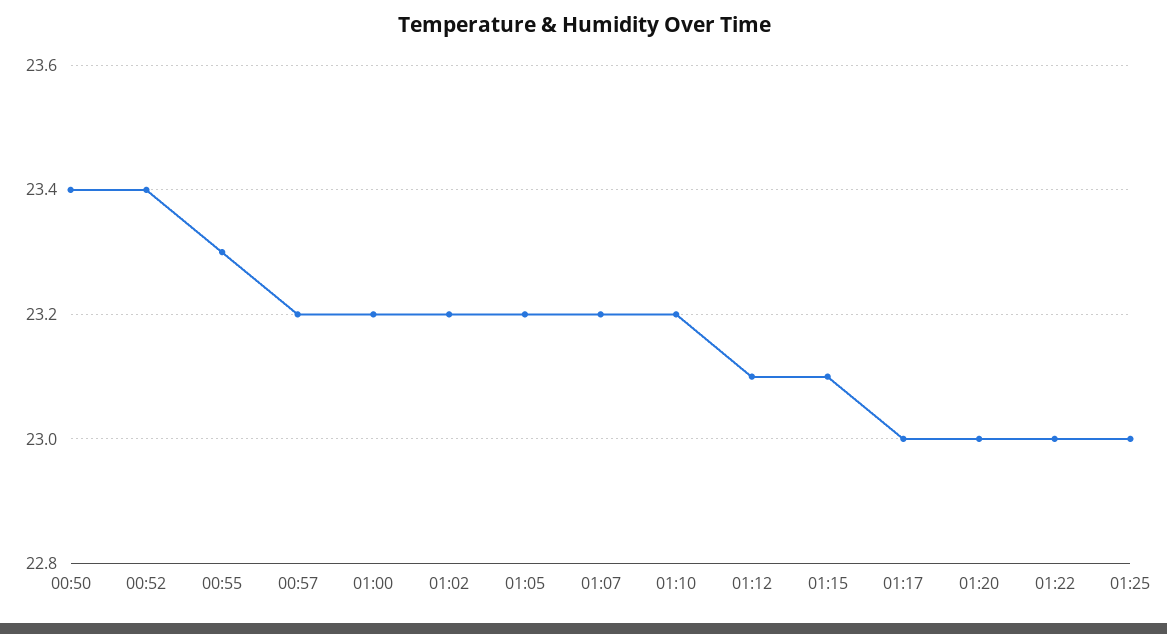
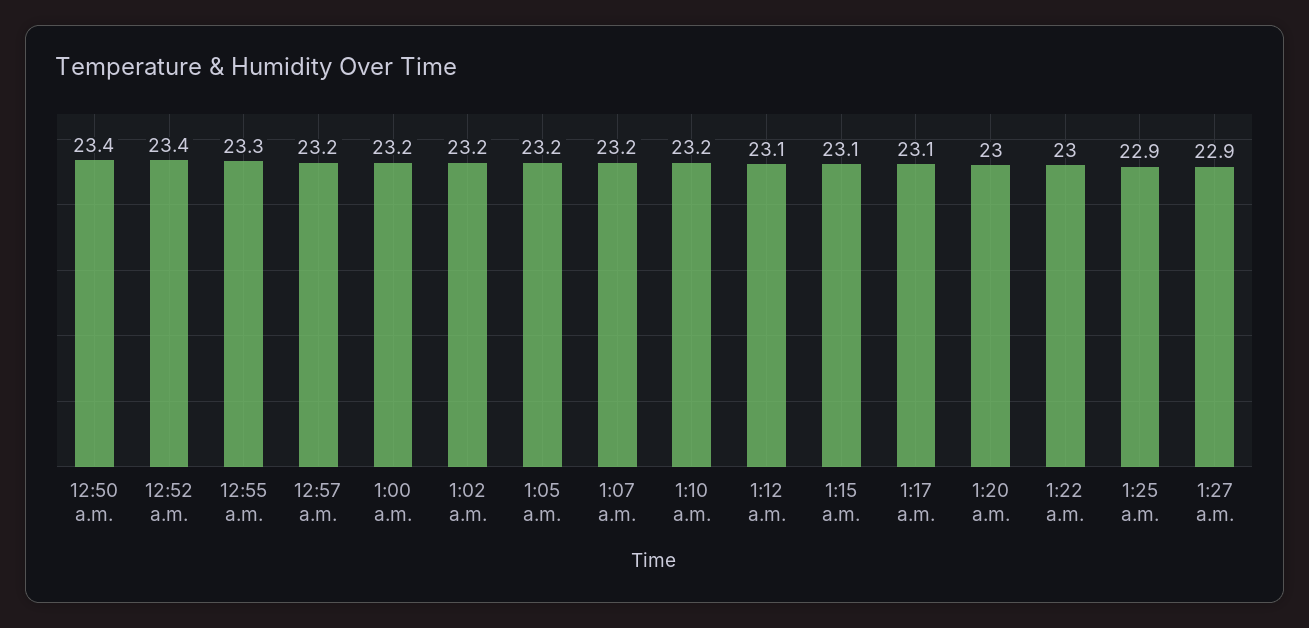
01:17: 23 -> 23.1
01:25: 23 -> 22.9
1:27 a.m.: none -> 22.9

